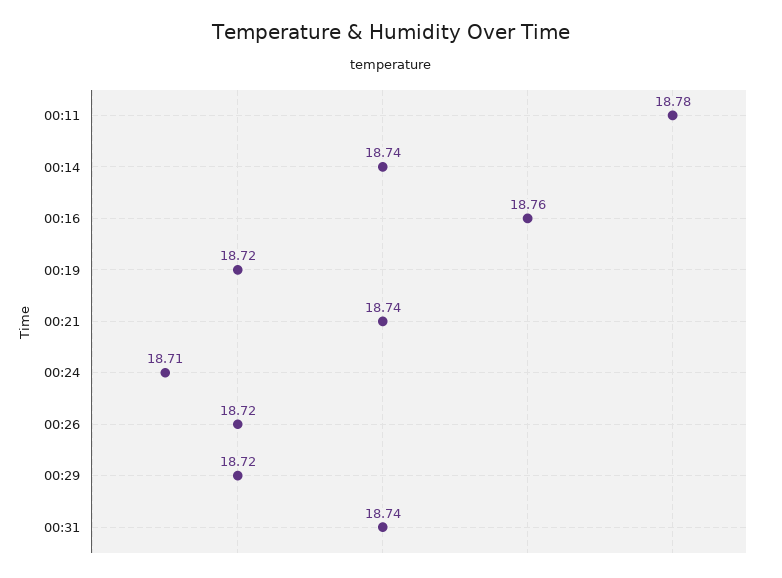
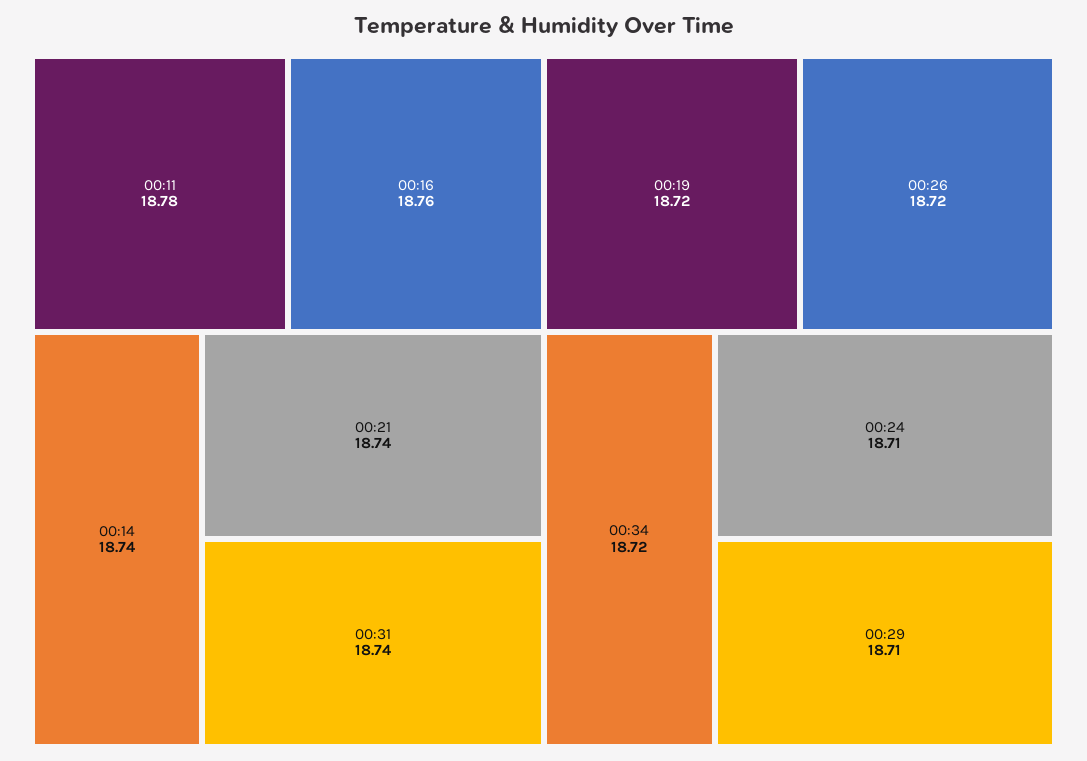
00:29: 18.72 -> 18.71
00:34: none -> 18.72

